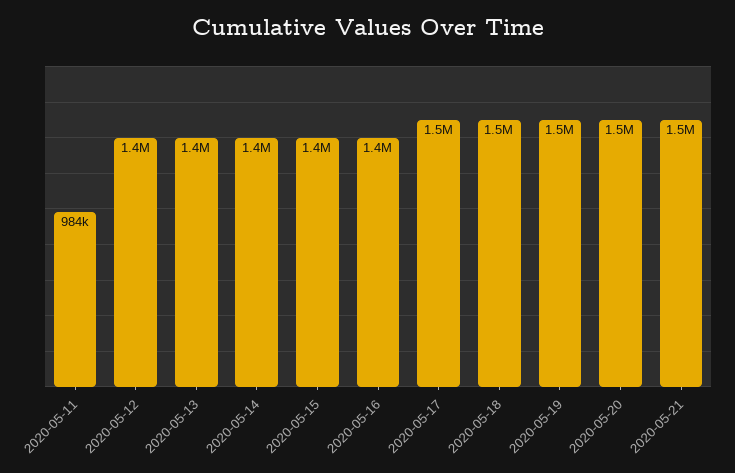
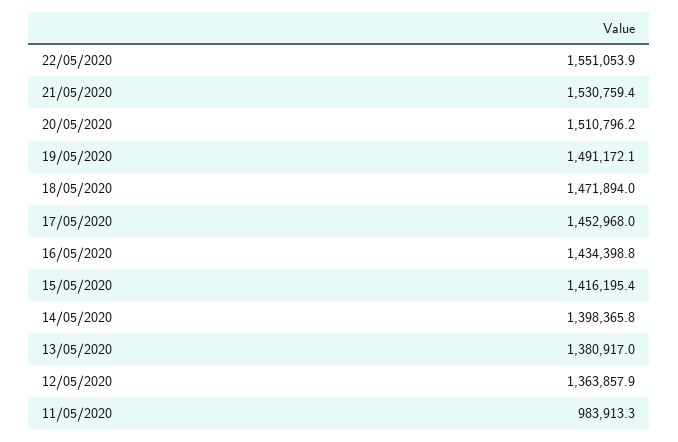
22/05/2020: none -> 1551053.9

